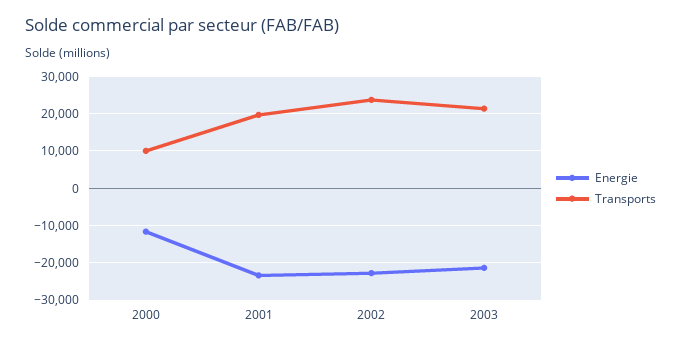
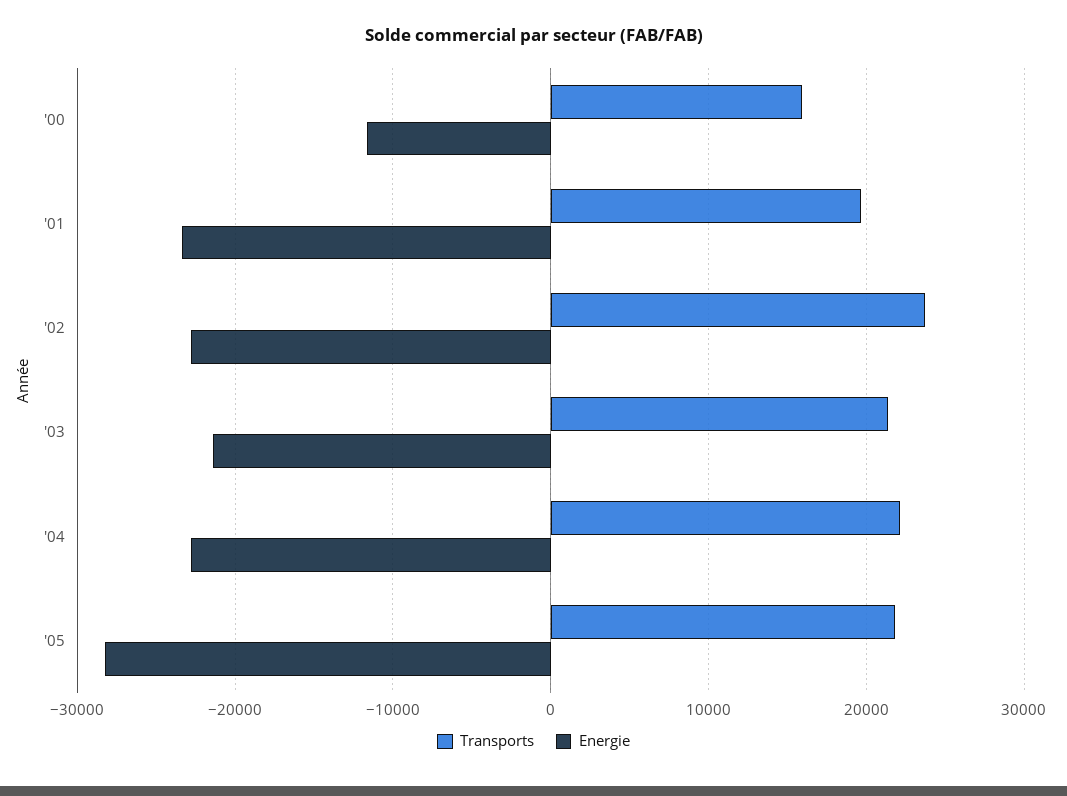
Transports, 2000: 10000 -> 16000
Transports, '04: none -> 22000
Energie, '04: none -> -23000
Transports, '05: none -> 22000
Energie, '05: none -> -28000

